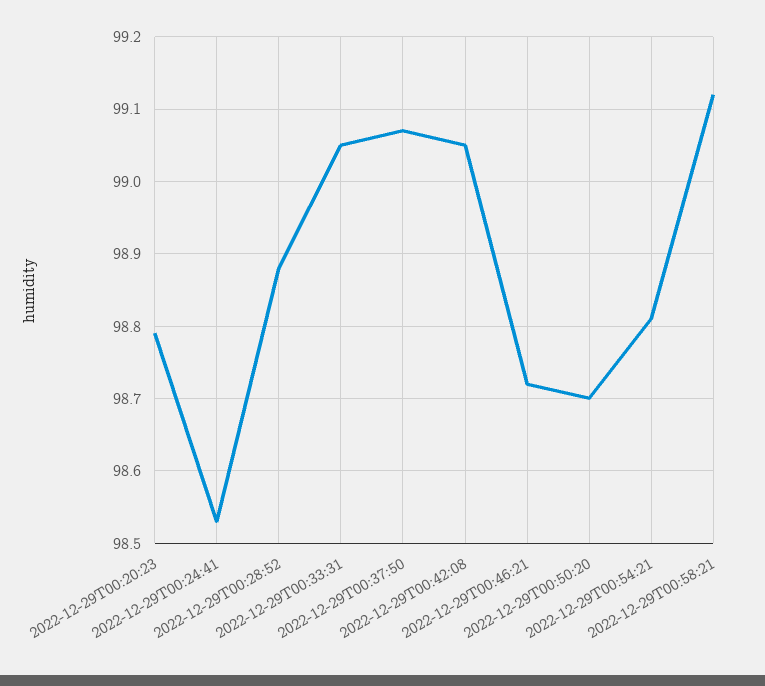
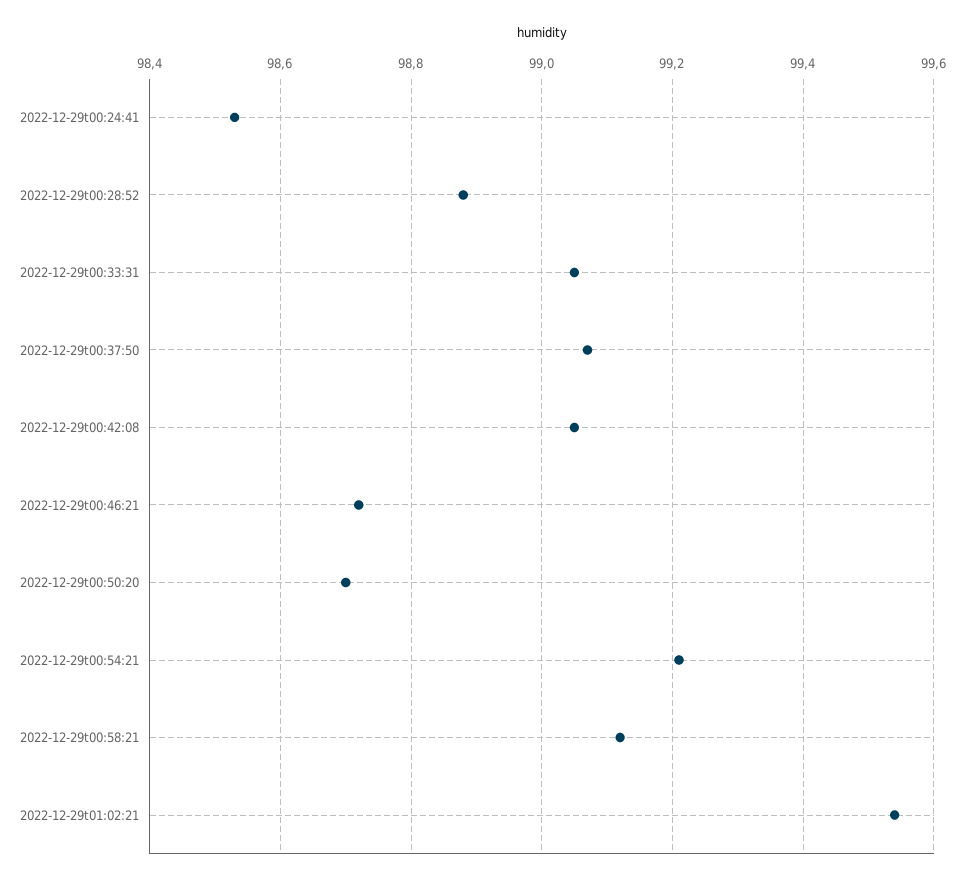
2022-12-29T00:20:23: 98.79 -> none
2022-12-29T00:54:21: 98.81 -> 99.2
2022-12-29t01:02:21: none -> 99.55

